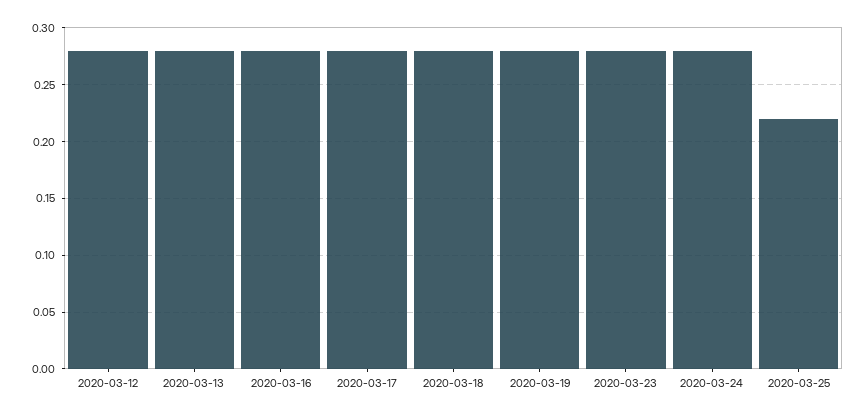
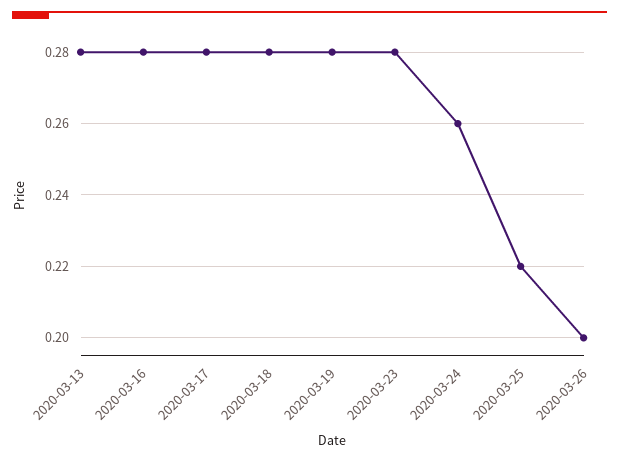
2020-03-12: 0.28 -> none
2020-03-24: 0.28 -> 0.26
2020-03-26: none -> 0.2

